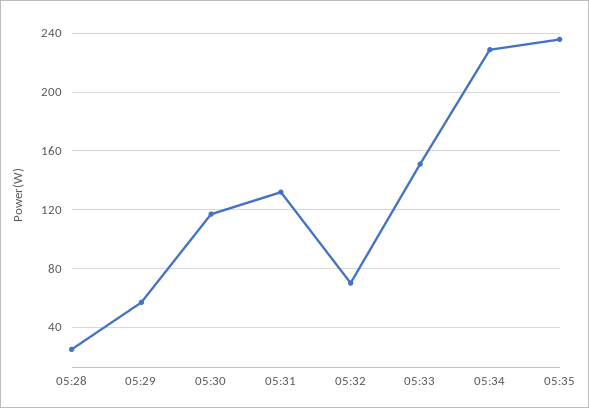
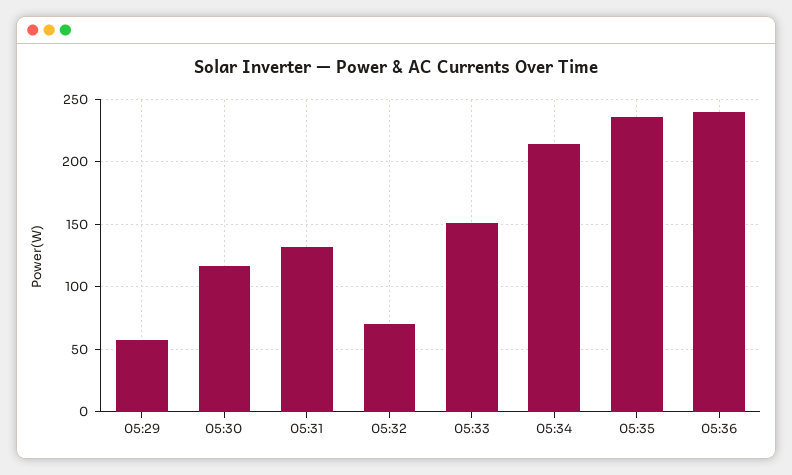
05:28: 25 -> none
05:34: 230 -> 215
05:36: none -> 240

